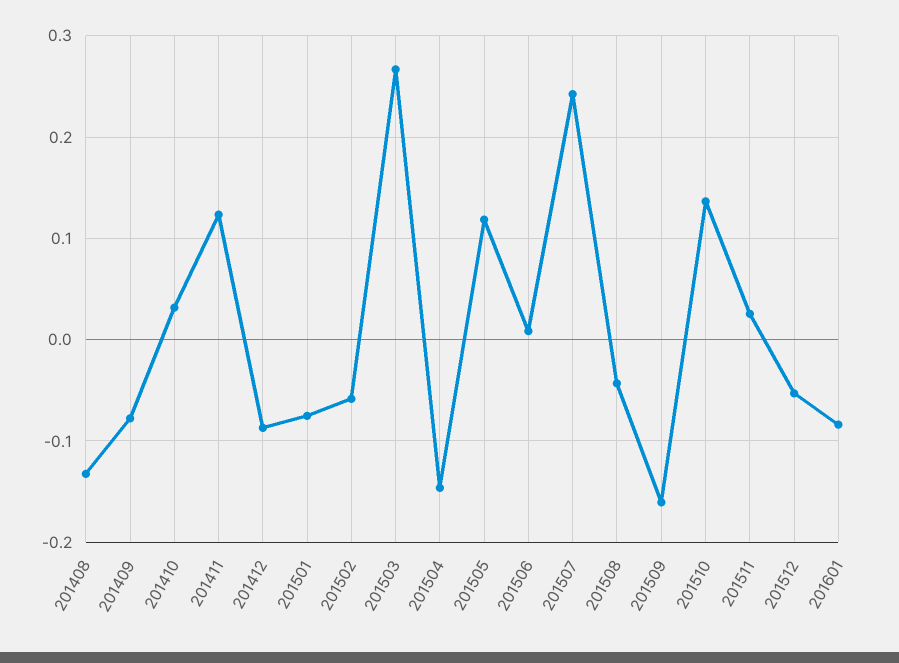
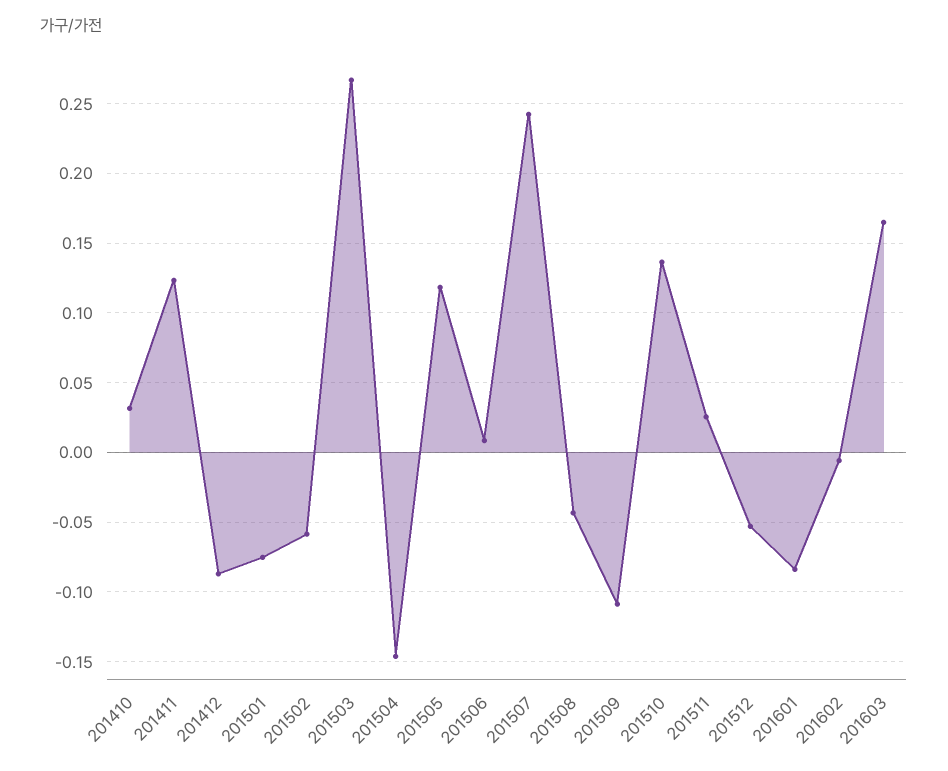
201408: -0.13 -> none
201409: -0.08 -> none
201509: -0.16 -> -0.11
201602: none -> -0.005
201603: none -> 0.165

